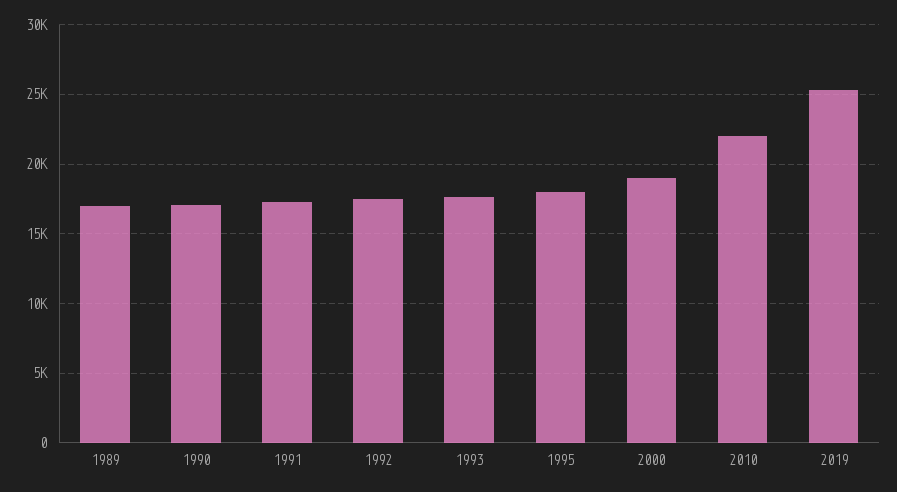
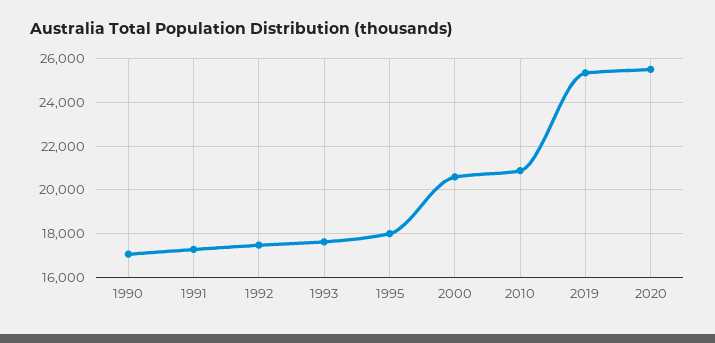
1989: 17000 -> none
2000: 19000 -> 20500
2010: 22000 -> 21000
2020: none -> 25500

